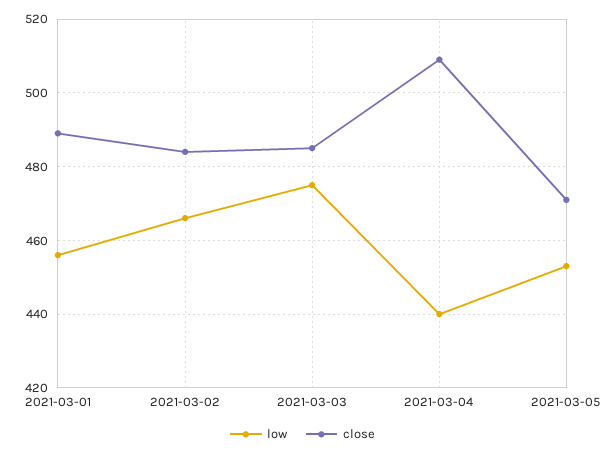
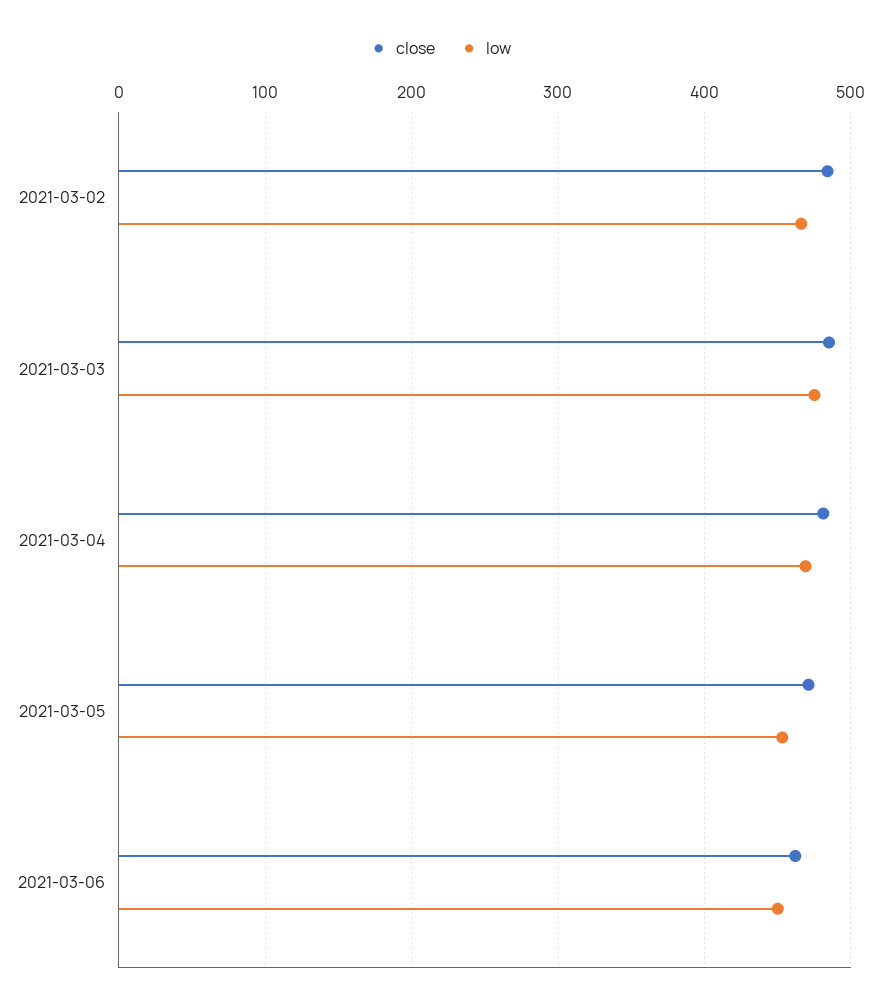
low, 2021-03-01: 455 -> none
close, 2021-03-01: 490 -> none
low, 2021-03-04: 440 -> 470
close, 2021-03-04: 510 -> 480
close, 2021-03-06: none -> 460
low, 2021-03-06: none -> 450

